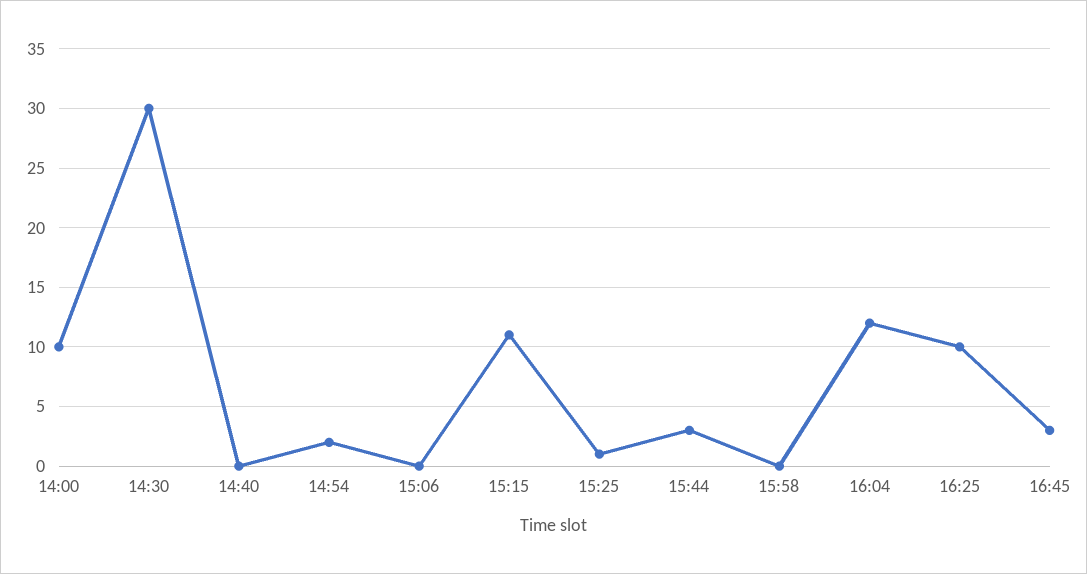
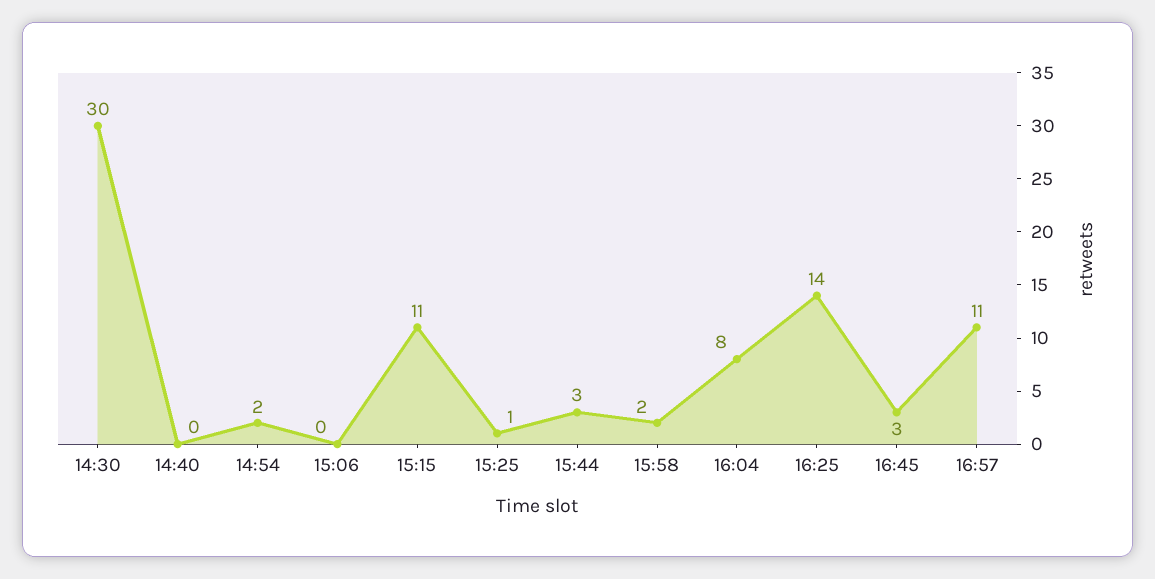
14:00: 10 -> none
15:58: 0 -> 2
16:04: 12 -> 8
16:25: 10 -> 14
16:57: none -> 11

